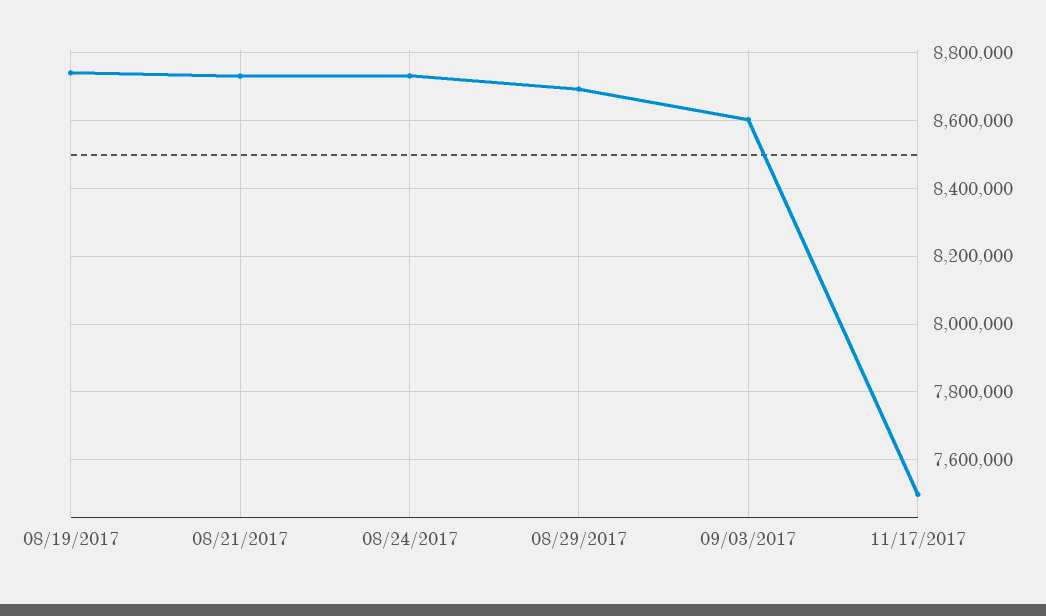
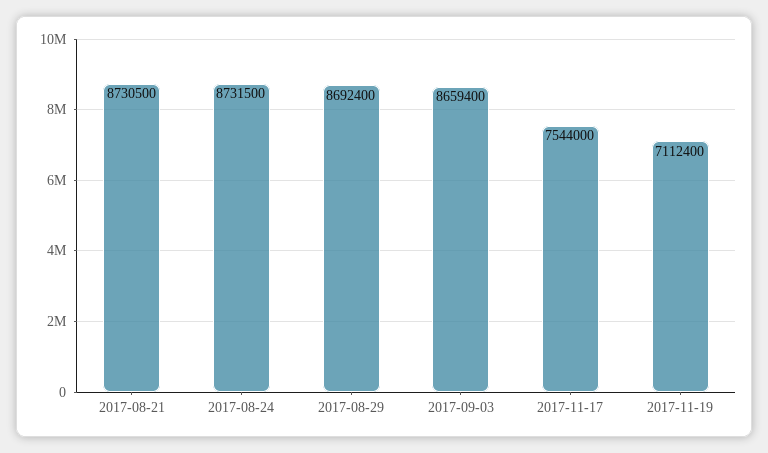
08/19/2017: 8740000 -> none
09/03/2017: 8600000 -> 8659400
11/17/2017: 7500000 -> 7544000
2017-11-19: none -> 7112400

